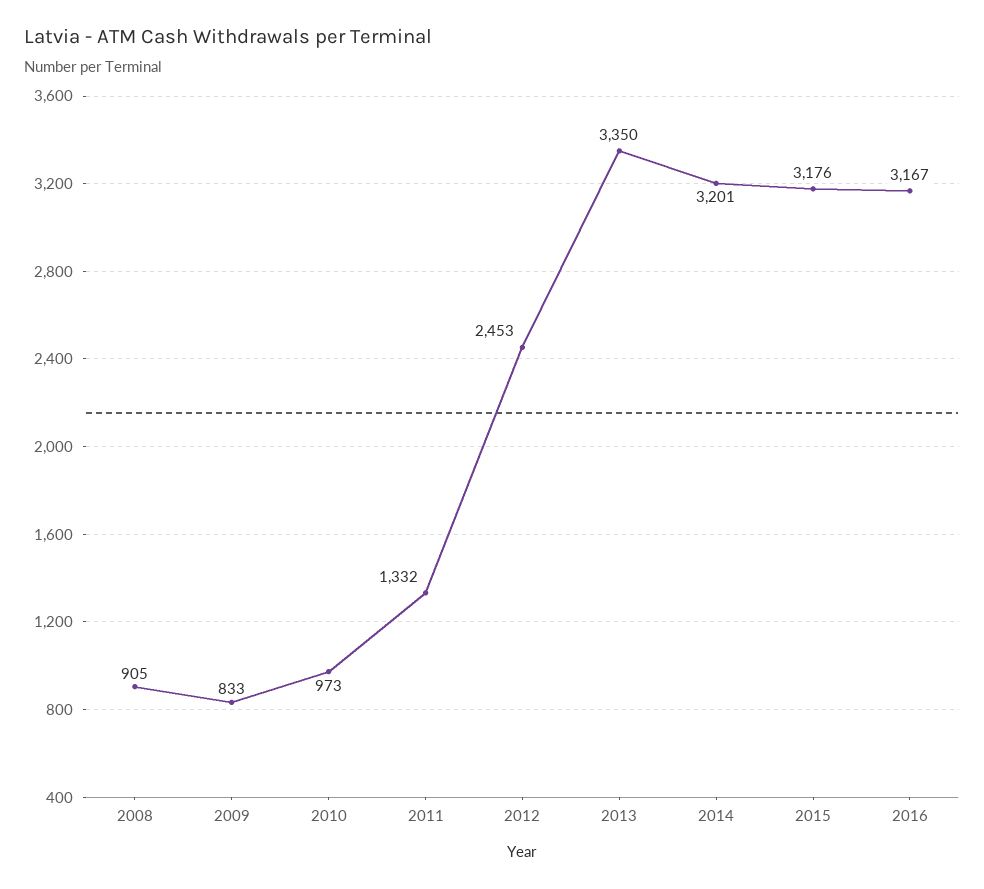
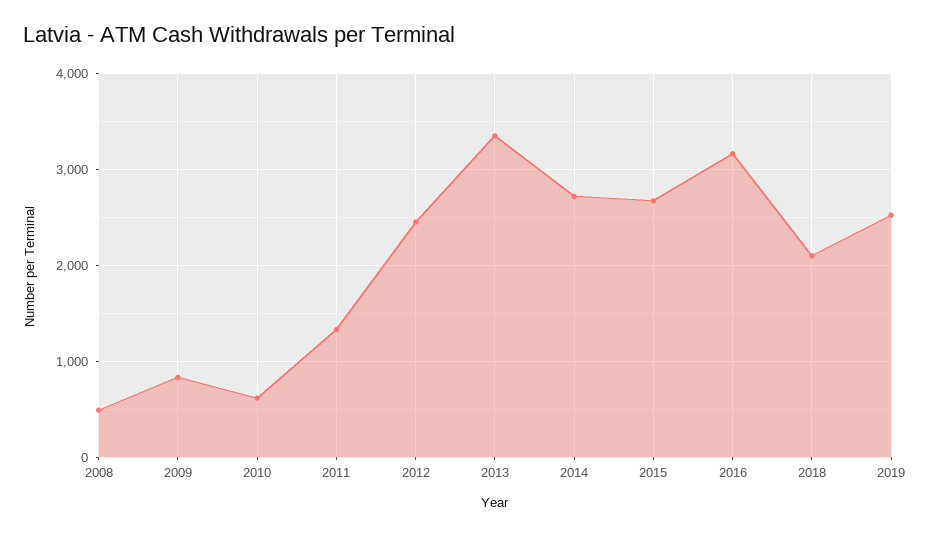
2008: 905 -> 500
2010: 973 -> 600
2014: 3201 -> 2700
2015: 3176 -> 2700
2018: none -> 2100
2019: none -> 2500

